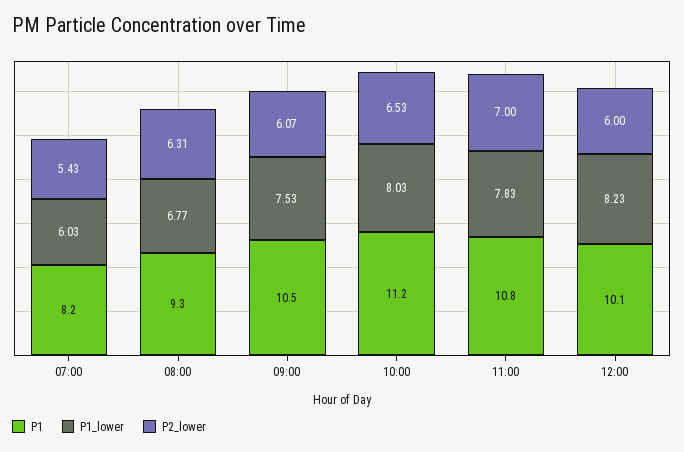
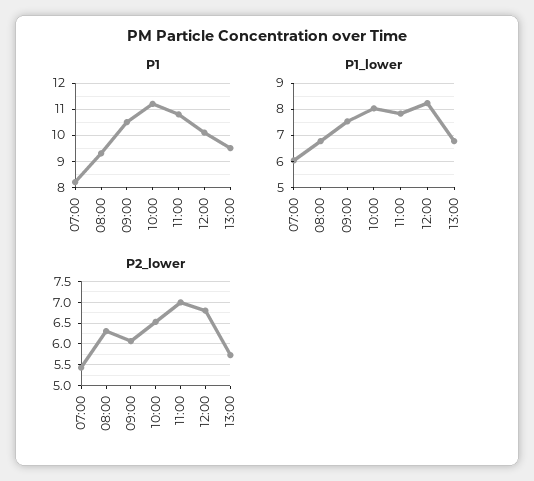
P2_lower, 12:00: 6 -> 6.75
P1, 13:00: none -> 9.5
P1_lower, 13:00: none -> 6.75
P2_lower, 13:00: none -> 5.75

